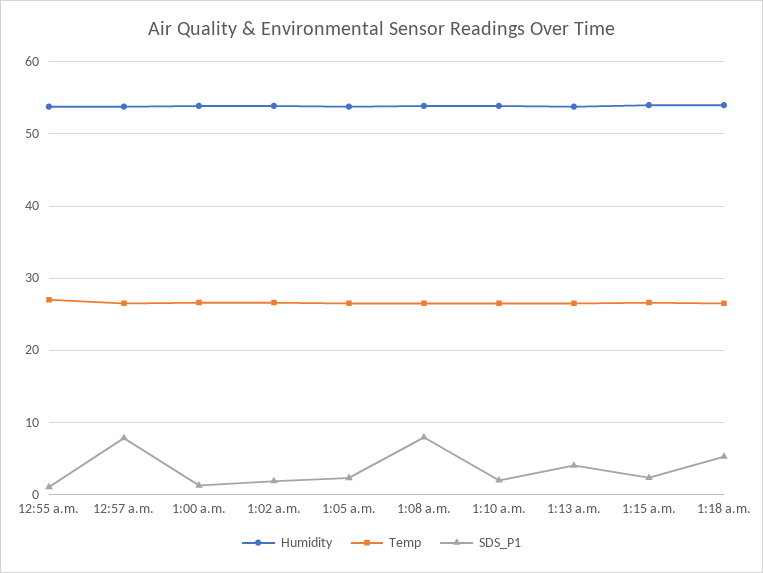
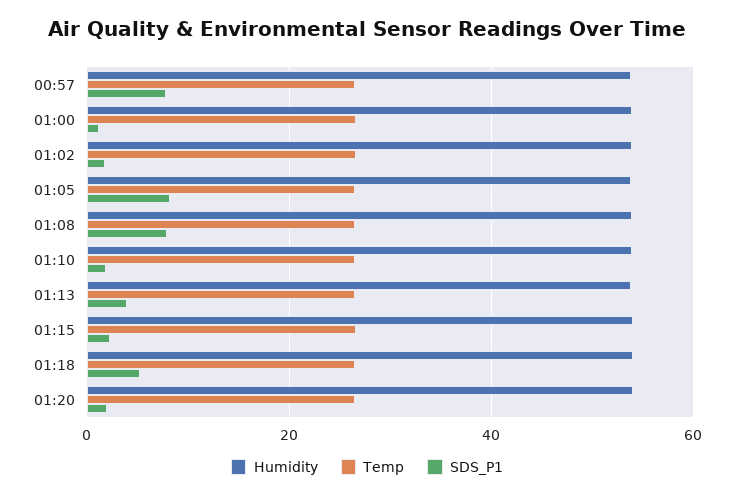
Humidity, 12:55 a.m.: 54 -> none
Temp, 12:55 a.m.: 27 -> none
SDS_P1, 12:55 a.m.: 1 -> none
SDS_P1, 1:05 a.m.: 2 -> 8
Humidity, 01:20: none -> 54
Temp, 01:20: none -> 26
SDS_P1, 01:20: none -> 2

